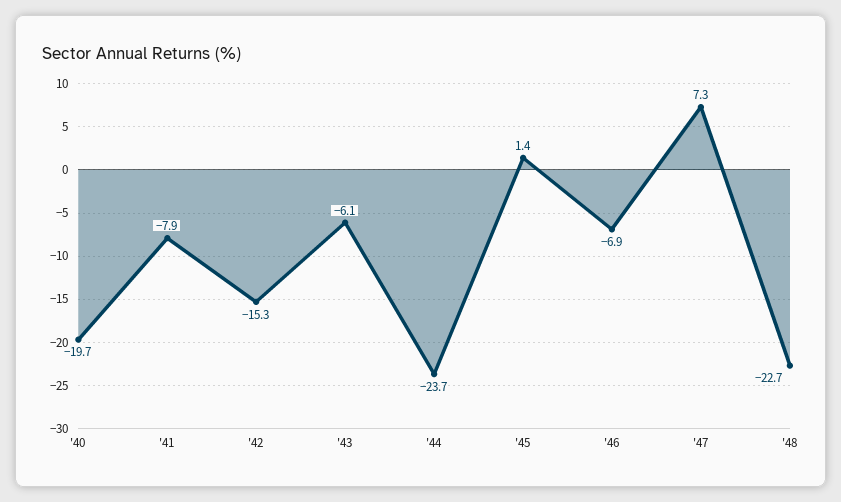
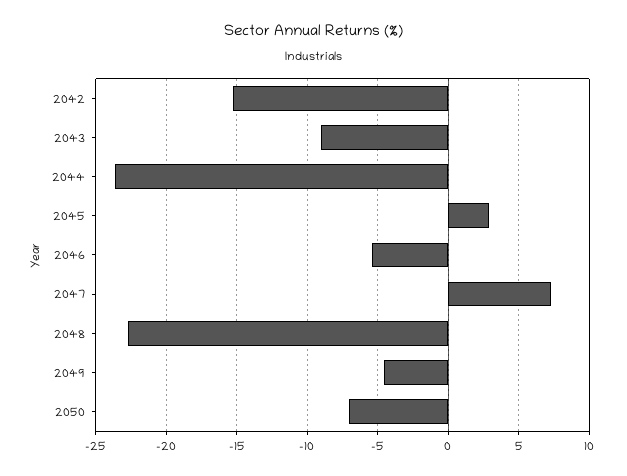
'40: -19.7 -> none
'41: -7.9 -> none
'43: -6.1 -> -9
'45: 1.4 -> 3
'46: -6.9 -> -5.5
2049: none -> -4.5
2050: none -> -7

